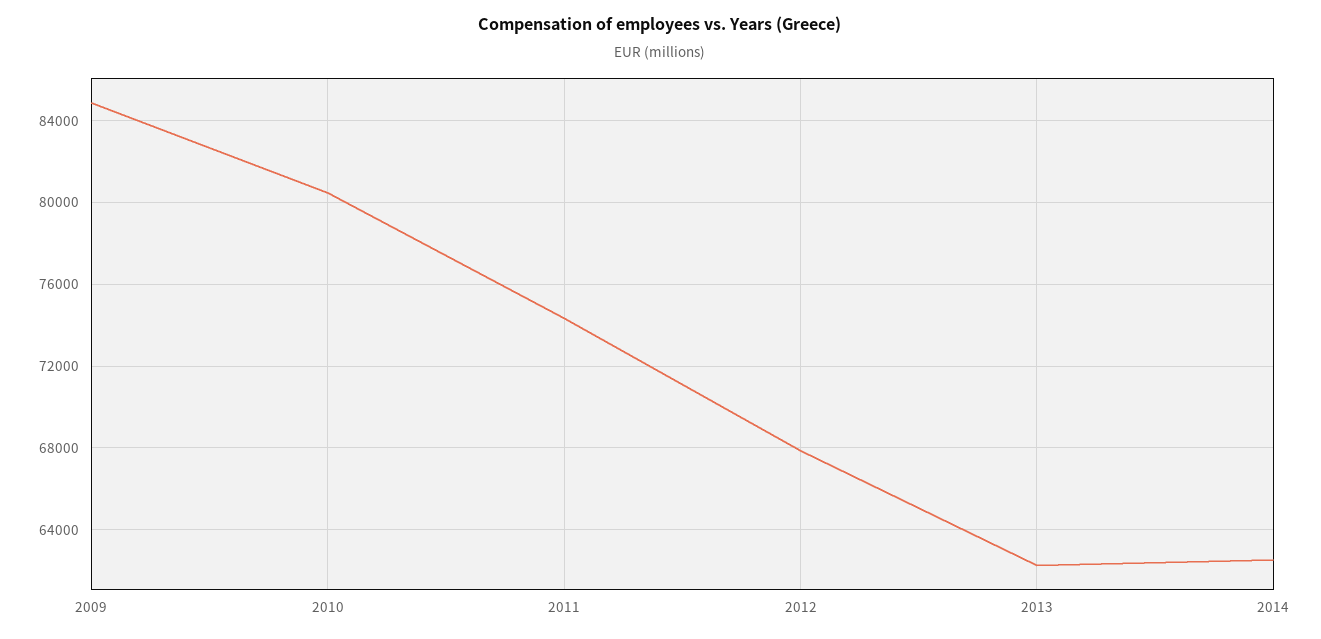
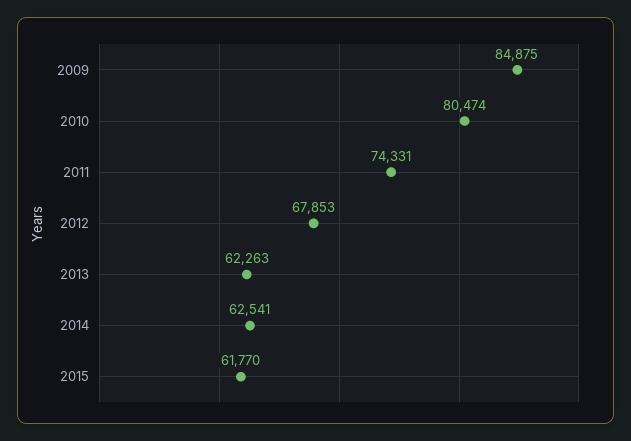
2015: none -> 61770

